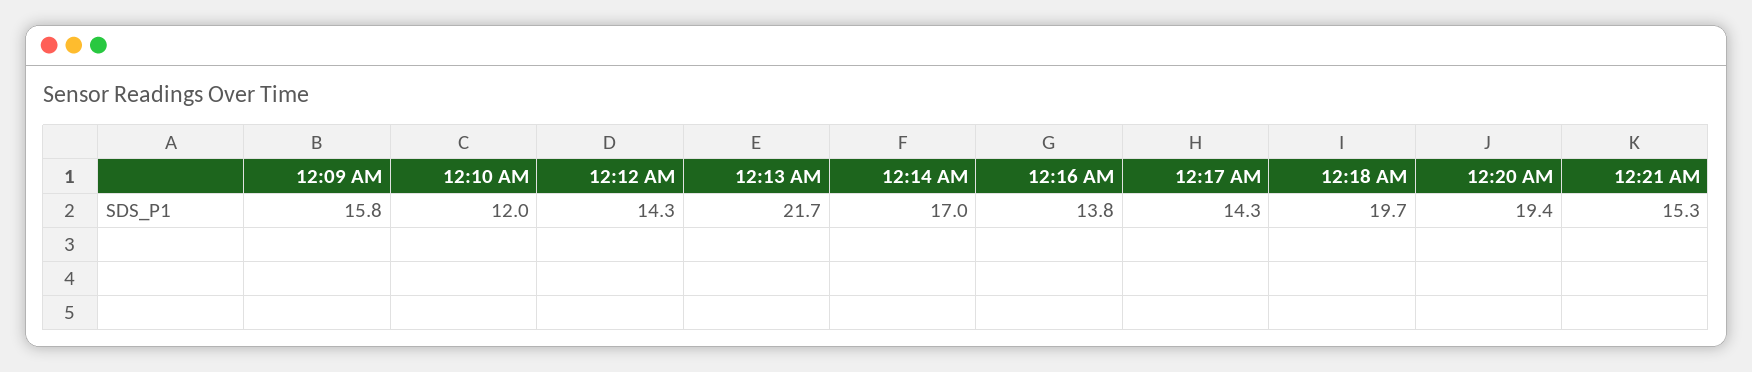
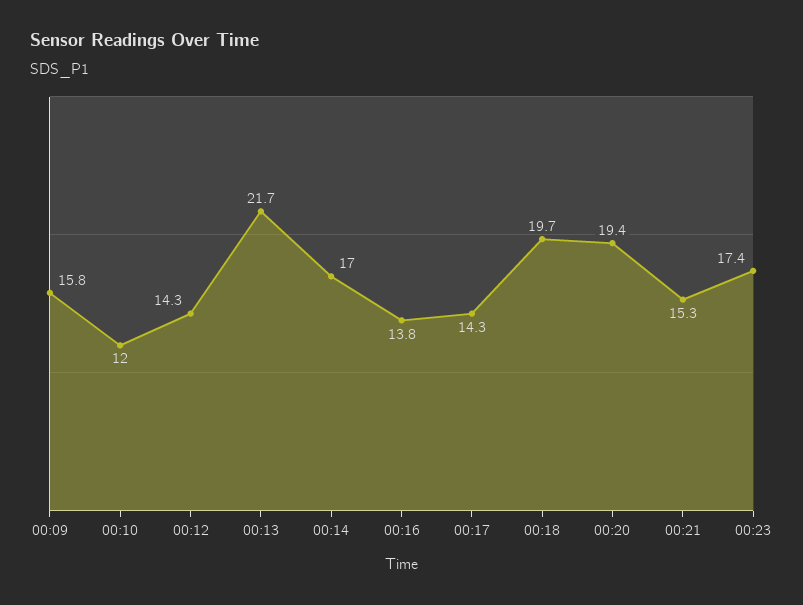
00:23: none -> 17.4

